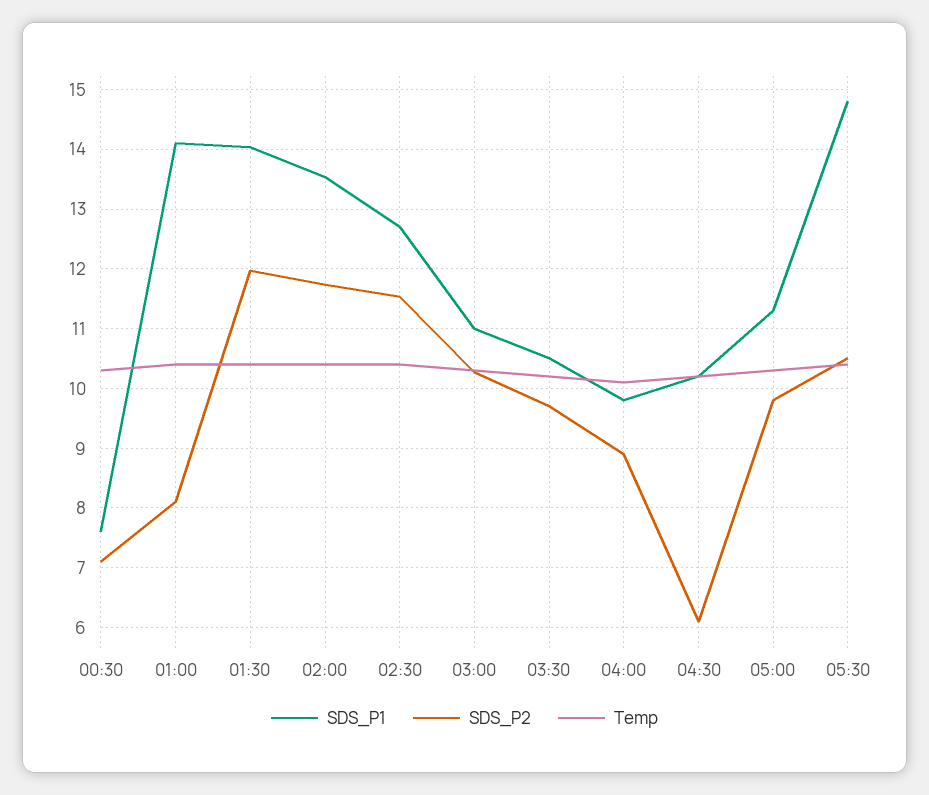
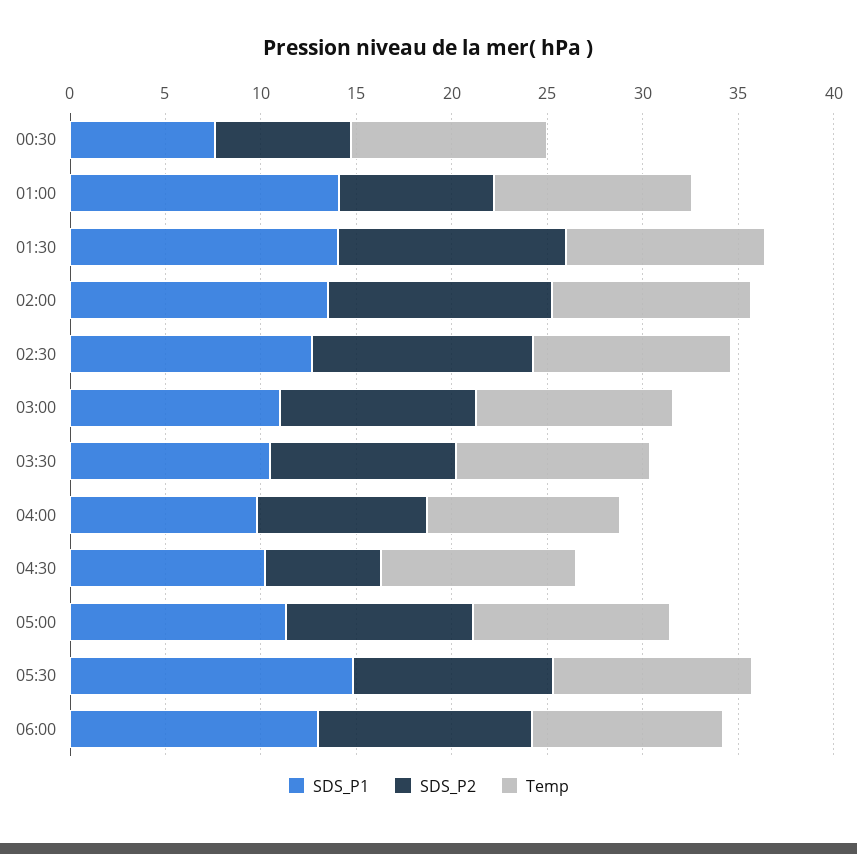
SDS_P1, 06:00: none -> 13
SDS_P2, 06:00: none -> 11
Temp, 06:00: none -> 10

